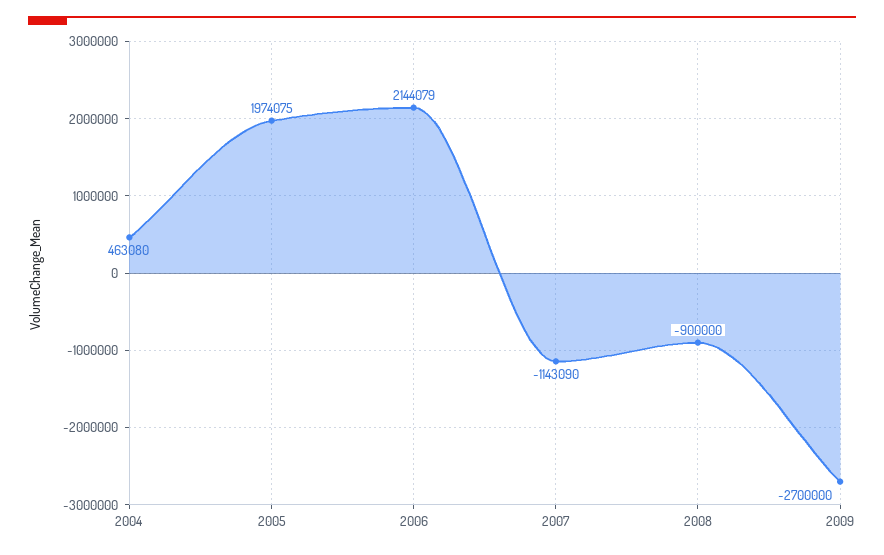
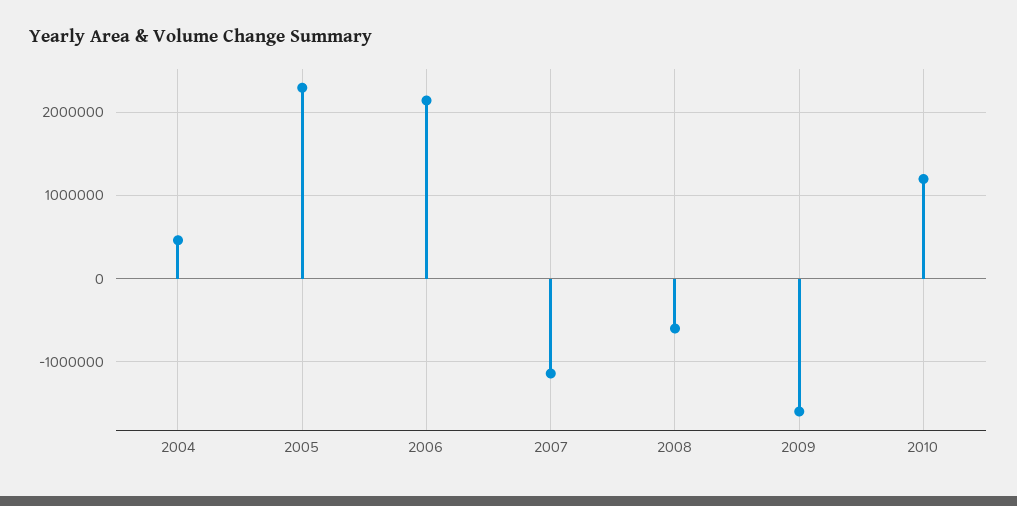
2005: 1974075 -> 2300000
2008: -900000 -> -600000
2009: -2700000 -> -1600000
2010: none -> 1200000

